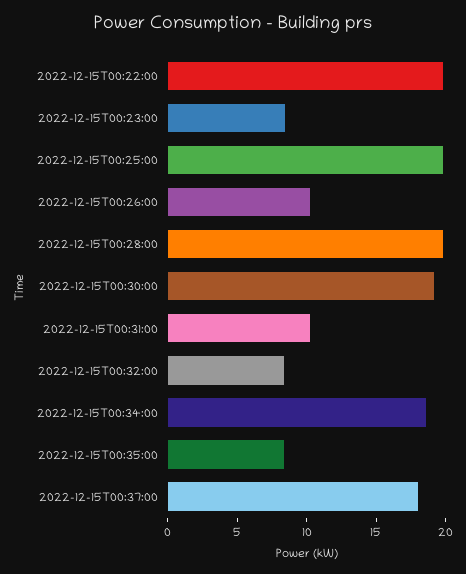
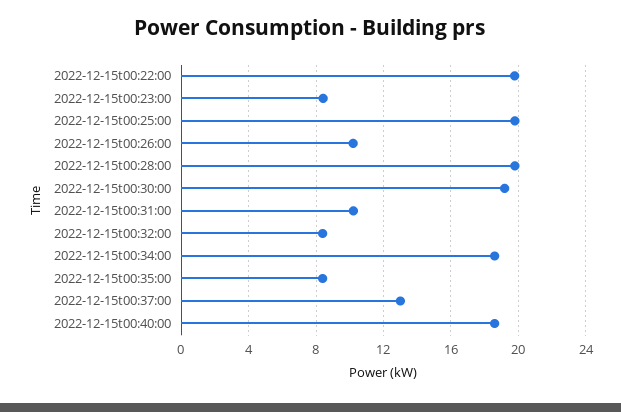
2022-12-15T00:37:00: 18 -> 13
2022-12-15t00:40:00: none -> 18.5

